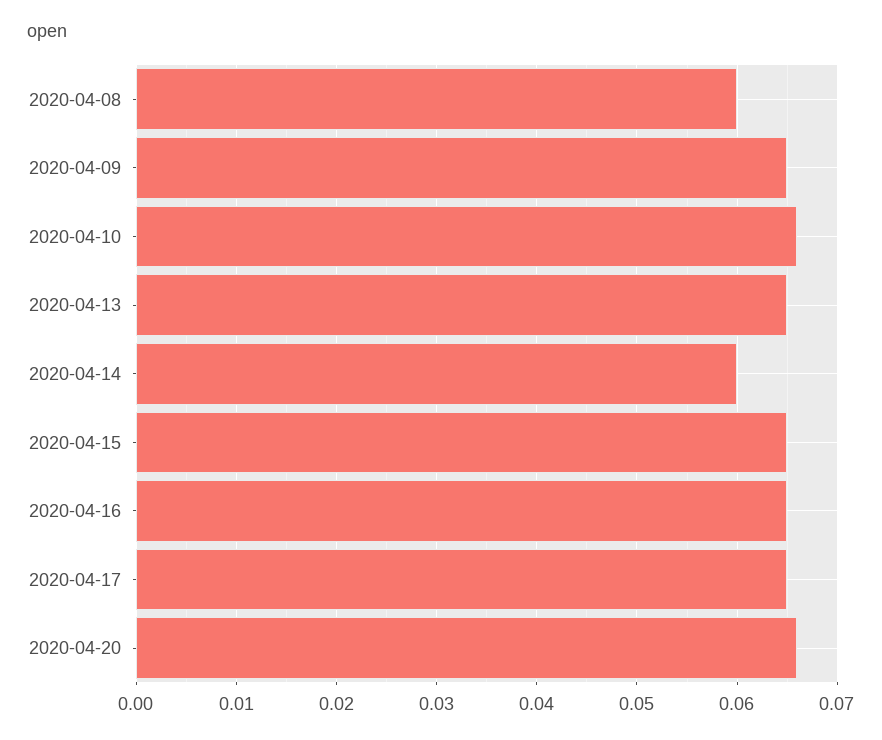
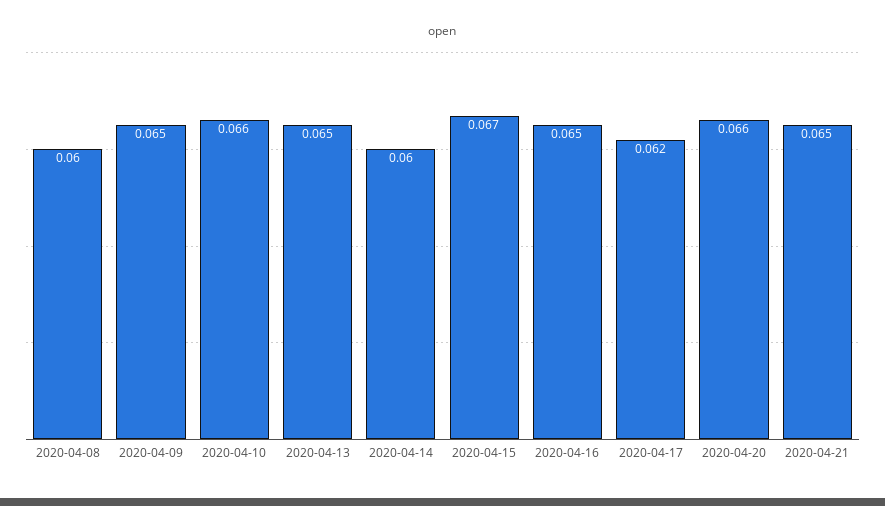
2020-04-15: 0.065 -> 0.067
2020-04-17: 0.065 -> 0.062
2020-04-21: none -> 0.065

